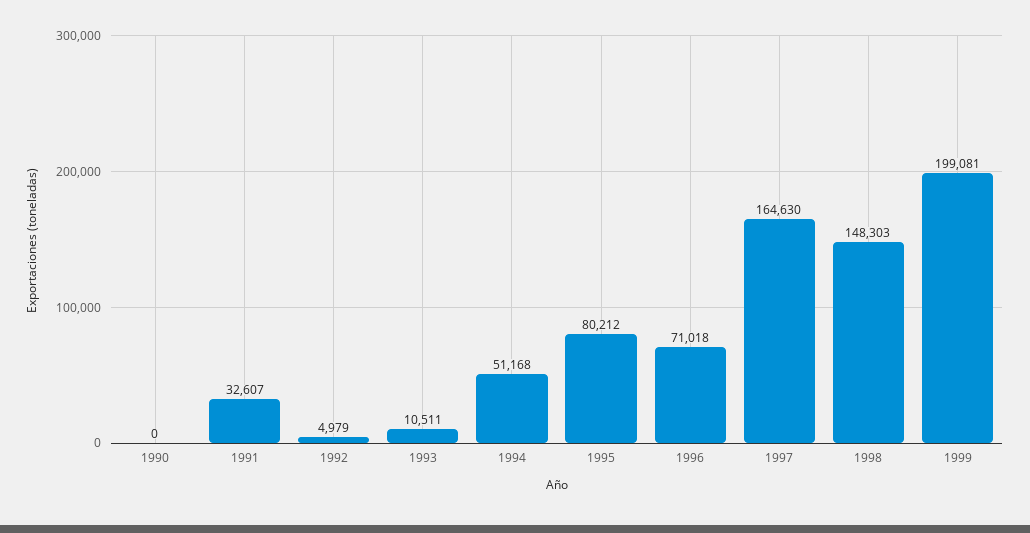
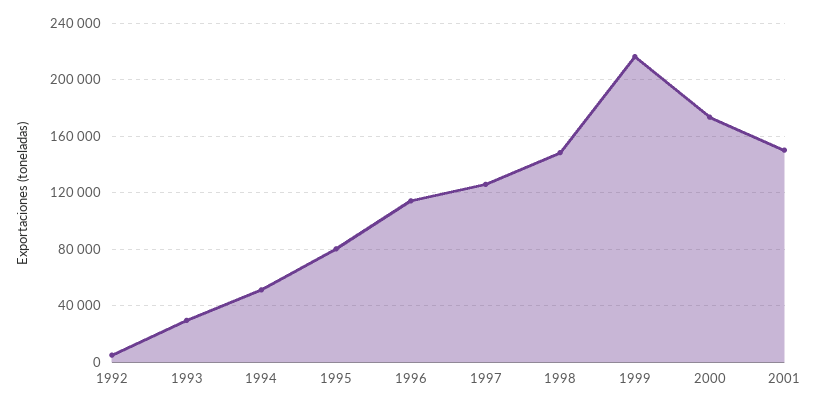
1990: 0 -> none
1991: 32607 -> none
1993: 10511 -> 30000
1996: 71018 -> 115000
1997: 164630 -> 125000
1999: 199081 -> 215000
2000: none -> 175000
2001: none -> 150000

